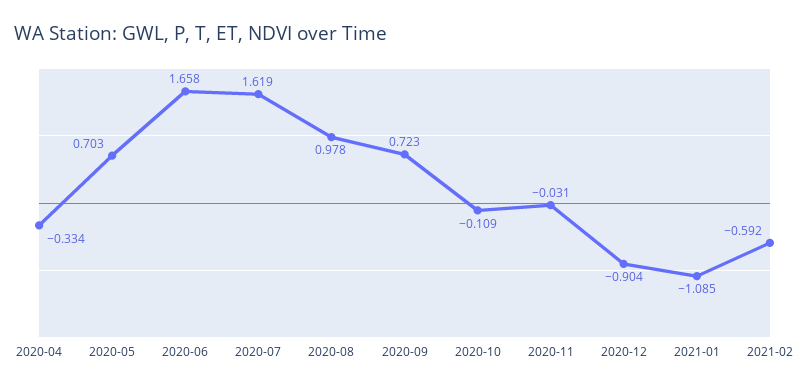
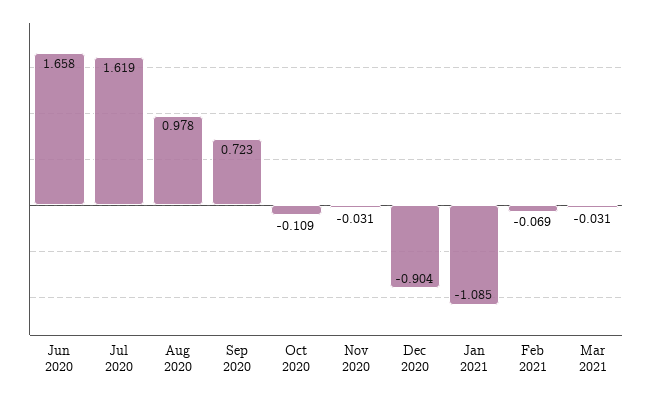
2020-04: -0.334 -> none
2020-05: 0.703 -> none
2021-02: -0.592 -> -0.069
Mar 2021: none -> -0.031

